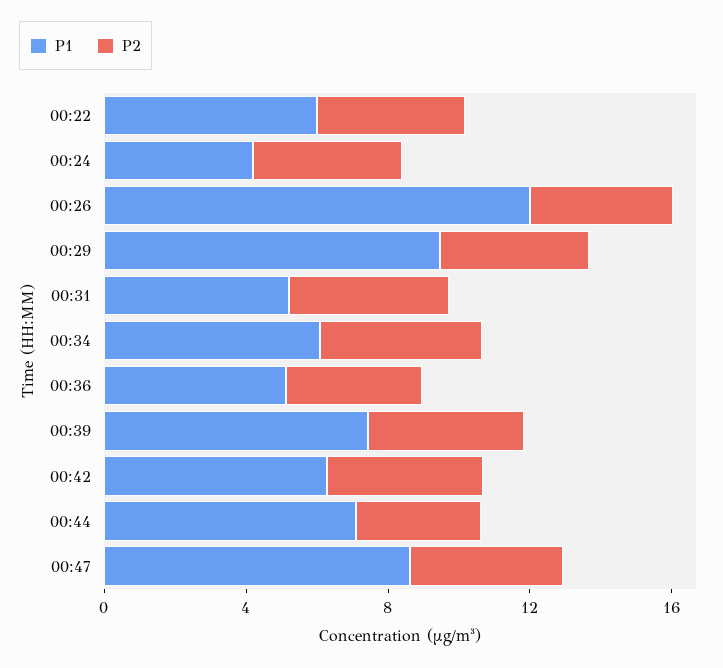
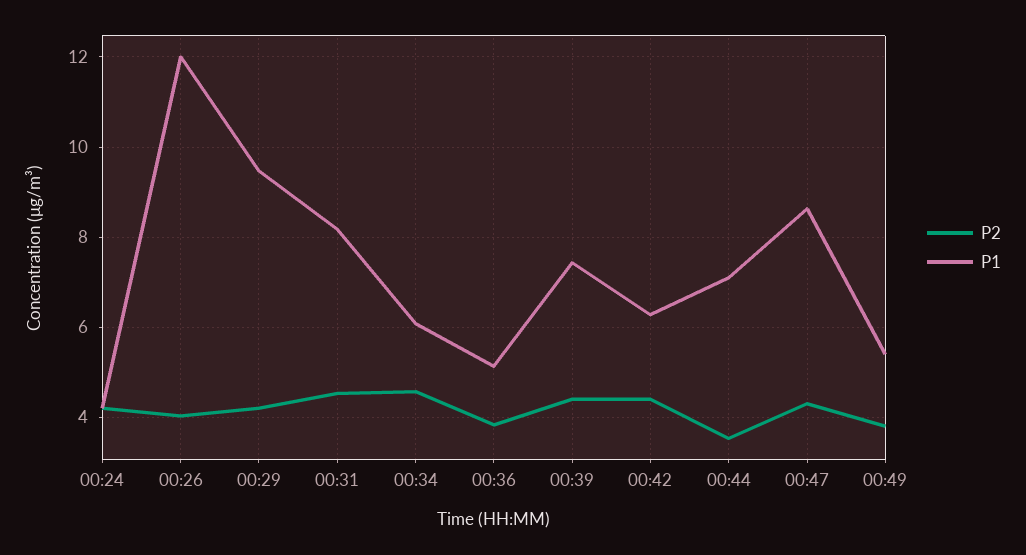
P1, 00:22: 6 -> none
P2, 00:22: 4 -> none
P1, 00:31: 5 -> 8.2
P2, 00:49: none -> 3.8
P1, 00:49: none -> 5.4

